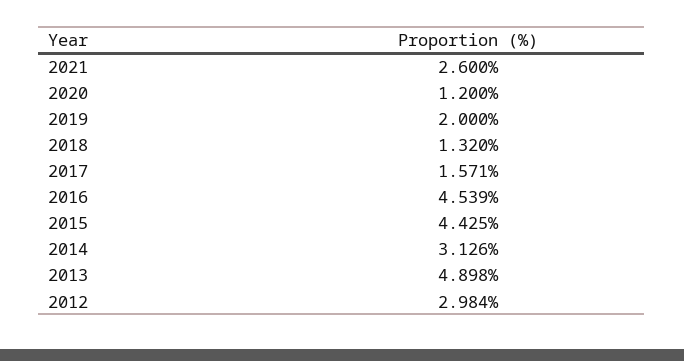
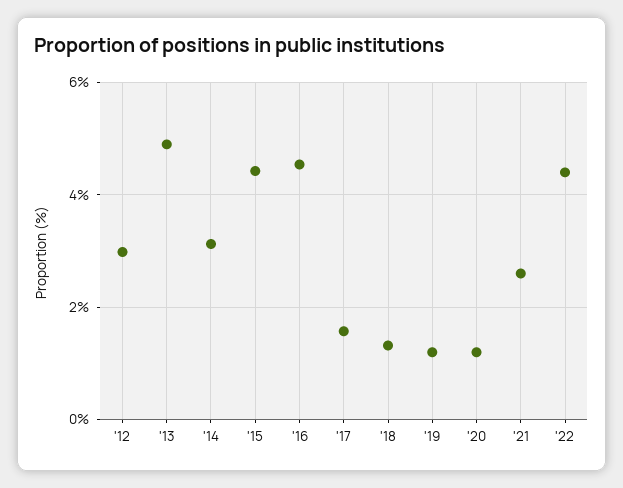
2019: 2 -> 1.2
'22: none -> 4.4

